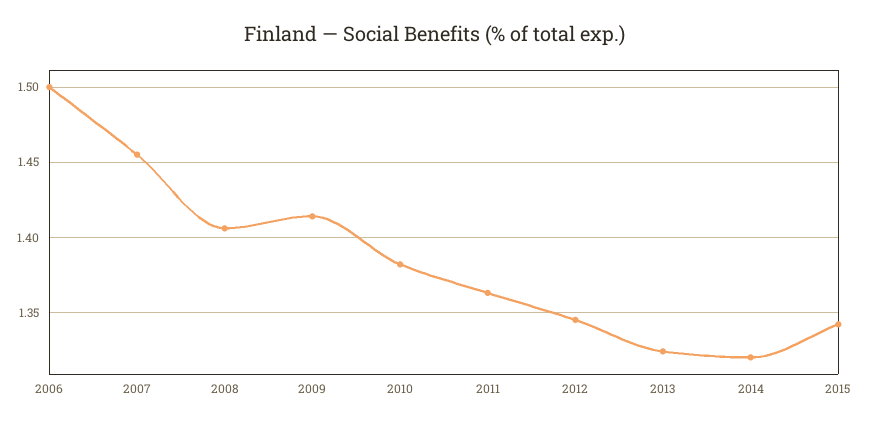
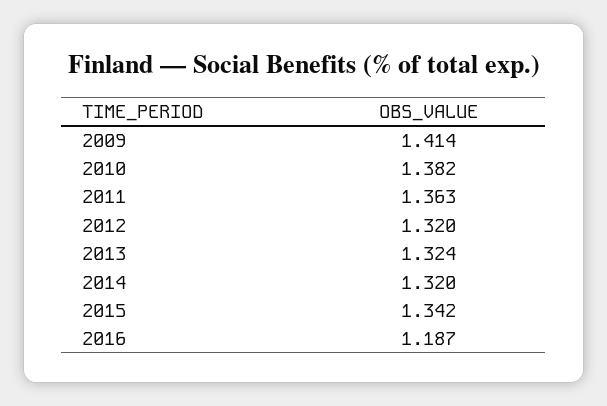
2006: 1.5 -> none
2007: 1.455 -> none
2008: 1.405 -> none
2012: 1.345 -> 1.32
2016: none -> 1.187

